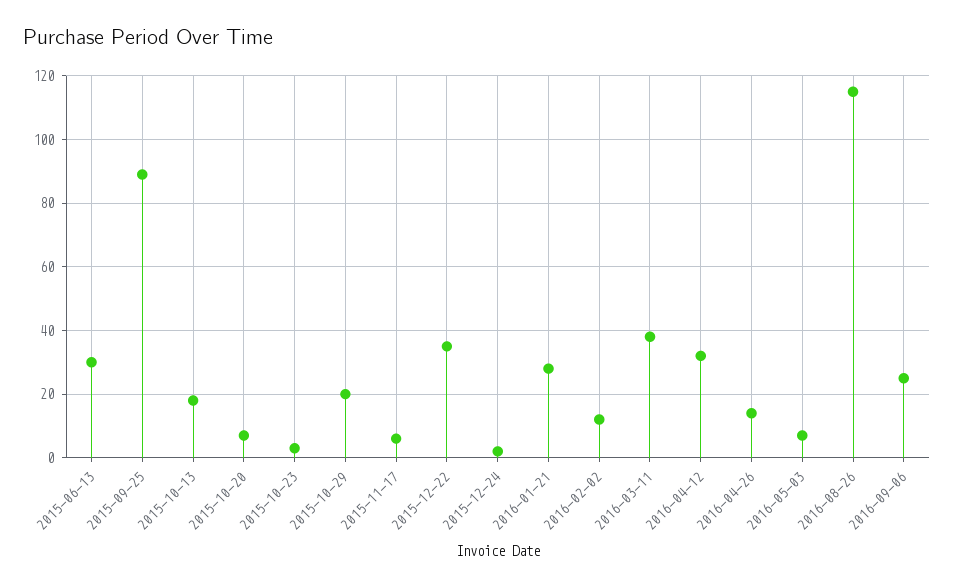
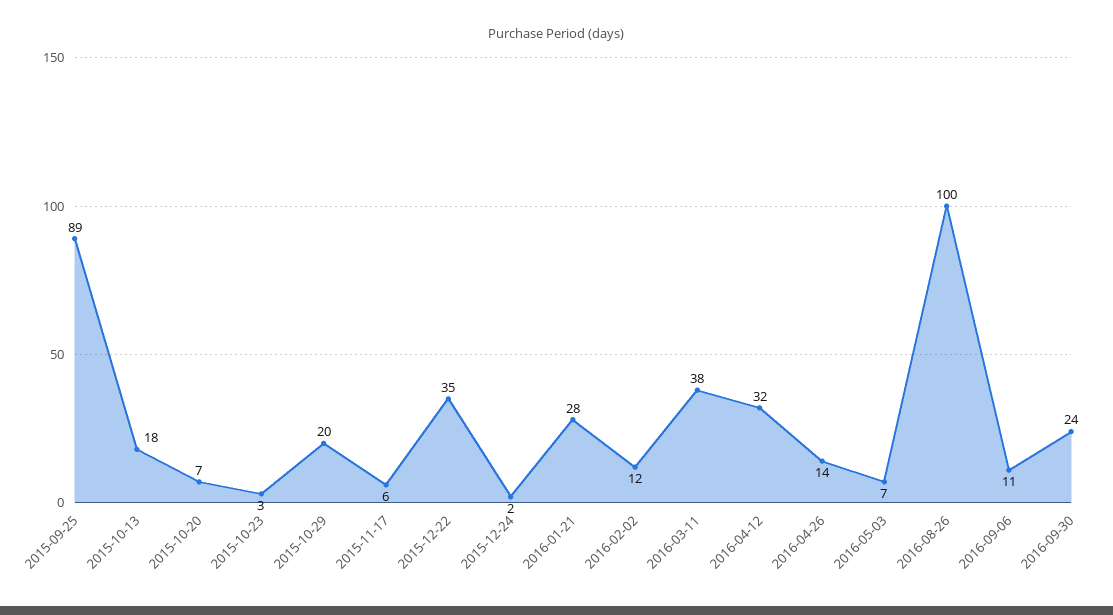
2015-06-13: 30 -> none
2016-08-26: 115 -> 100
2016-09-06: 25 -> 11
2016-09-30: none -> 24

